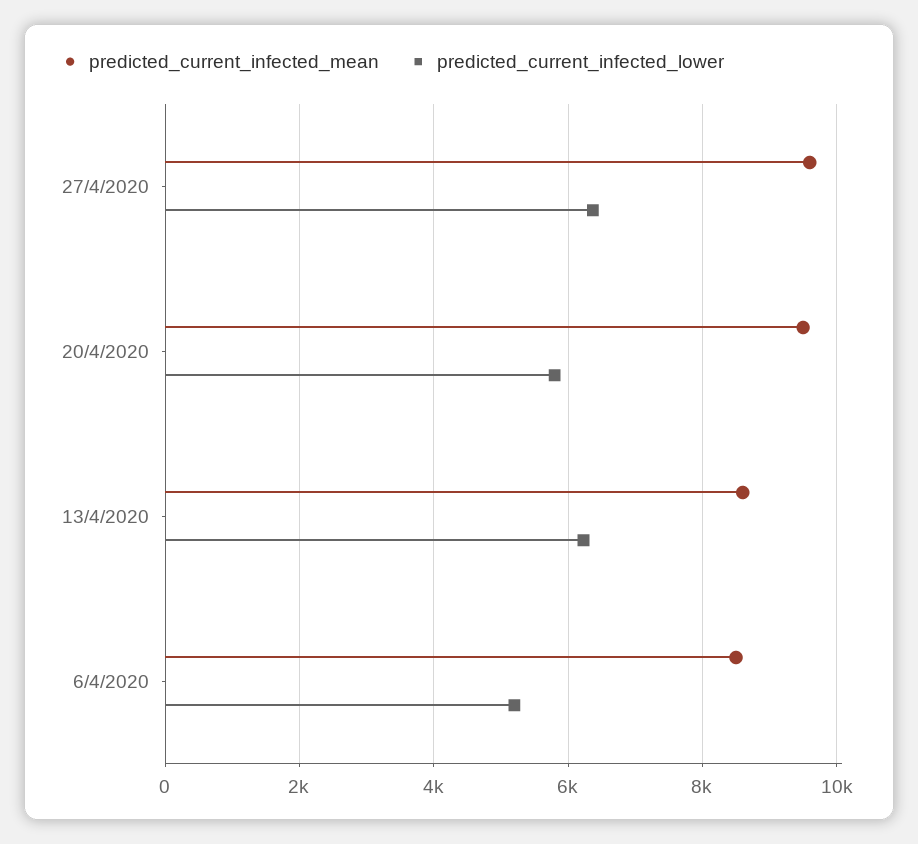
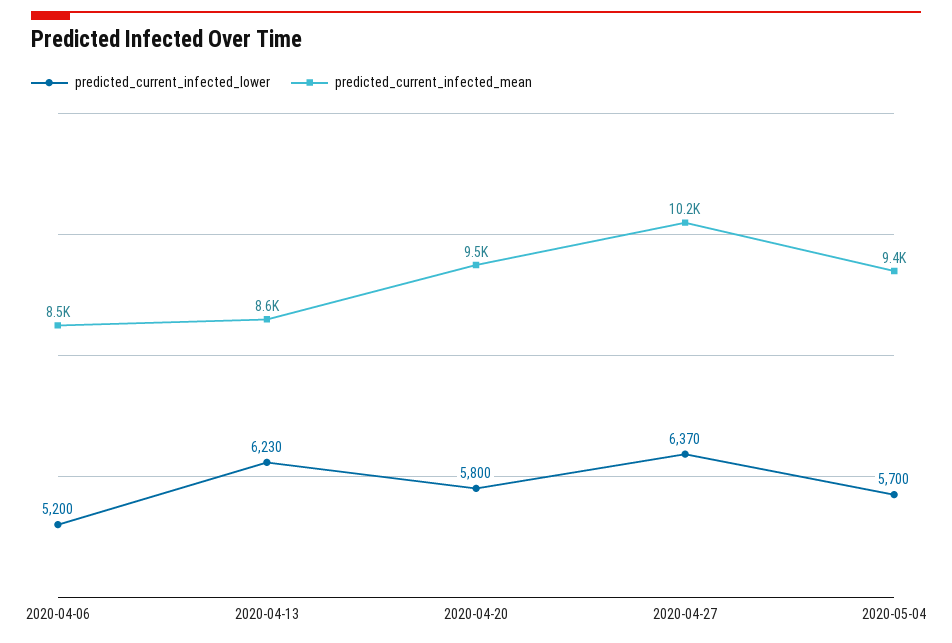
predicted_current_infected_mean, 27/4/2020: 9600 -> 10200
predicted_current_infected_lower, 2020-05-04: none -> 5700
predicted_current_infected_mean, 2020-05-04: none -> 9400

